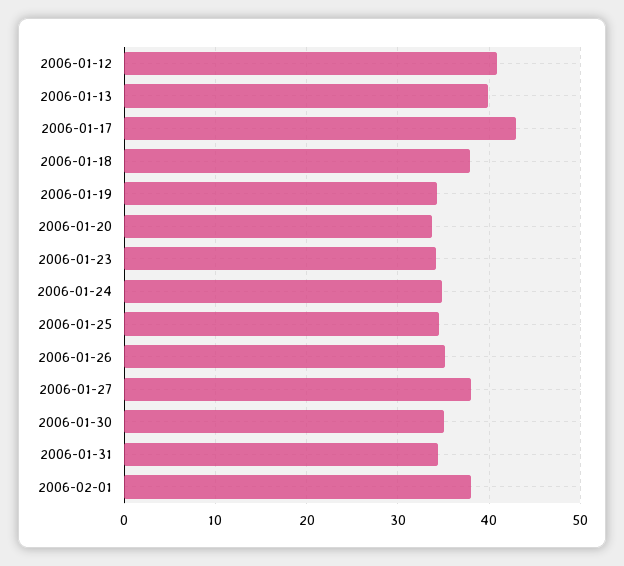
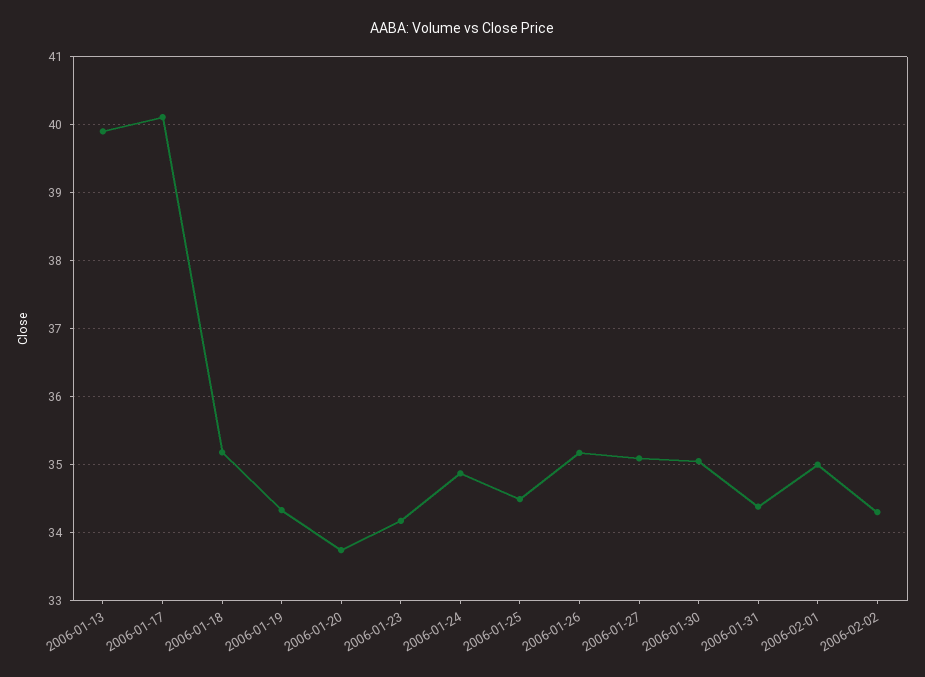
2006-01-12: 41 -> none
2006-01-17: 43 -> 40.1
2006-01-18: 38 -> 35.2
2006-01-27: 38 -> 35.1
2006-02-01: 38 -> 35
2006-02-02: none -> 34.3

